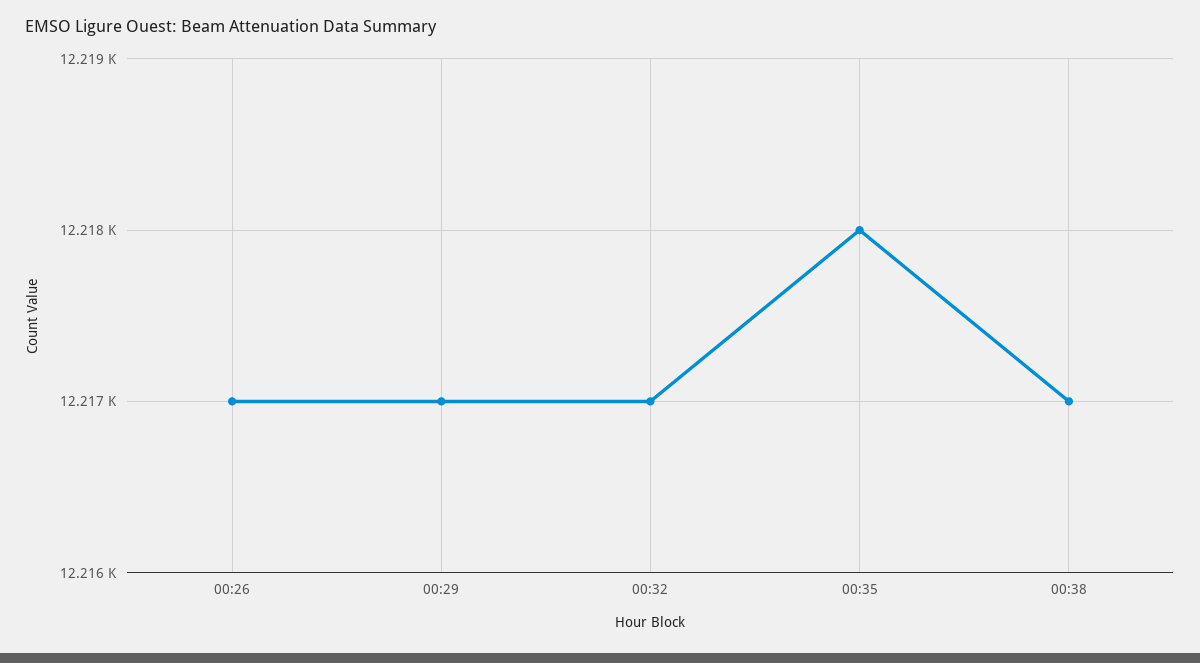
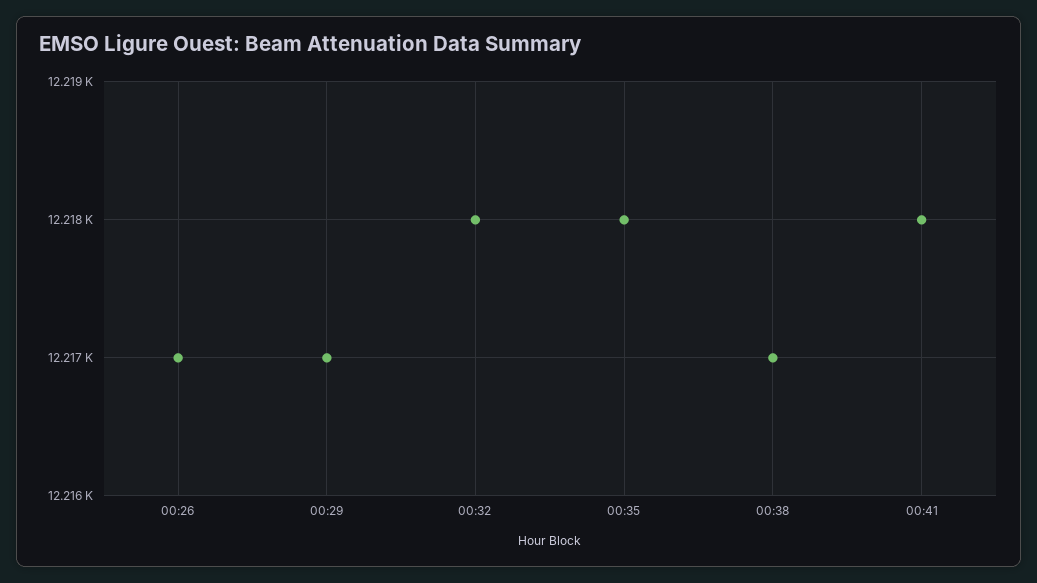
00:32: 12217 -> 12218
00:41: none -> 12218

